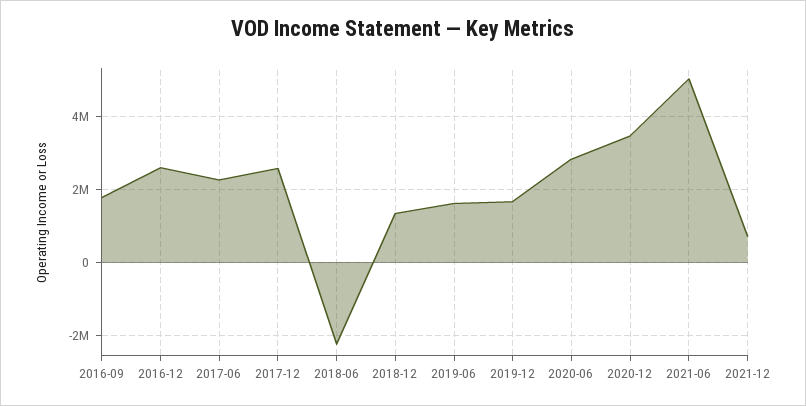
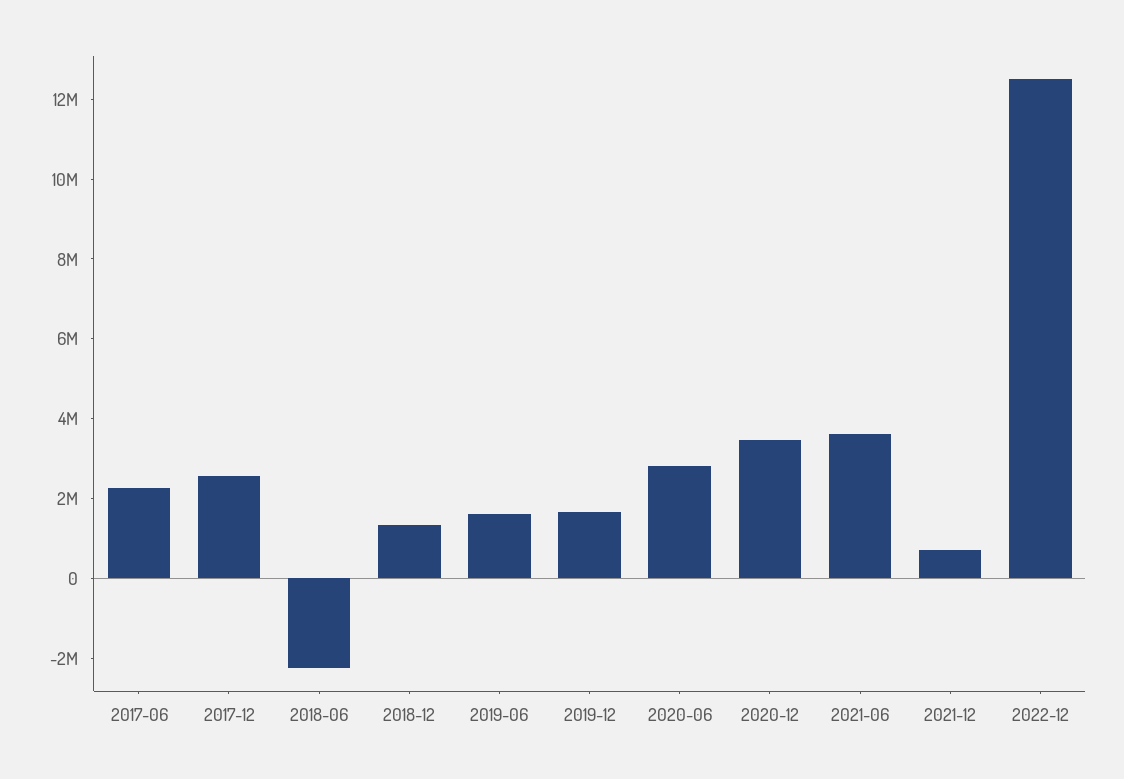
2016-09: 1800000 -> none
2016-12: 2600000 -> none
2021-06: 5000000 -> 3500000
2022-12: none -> 12500000

